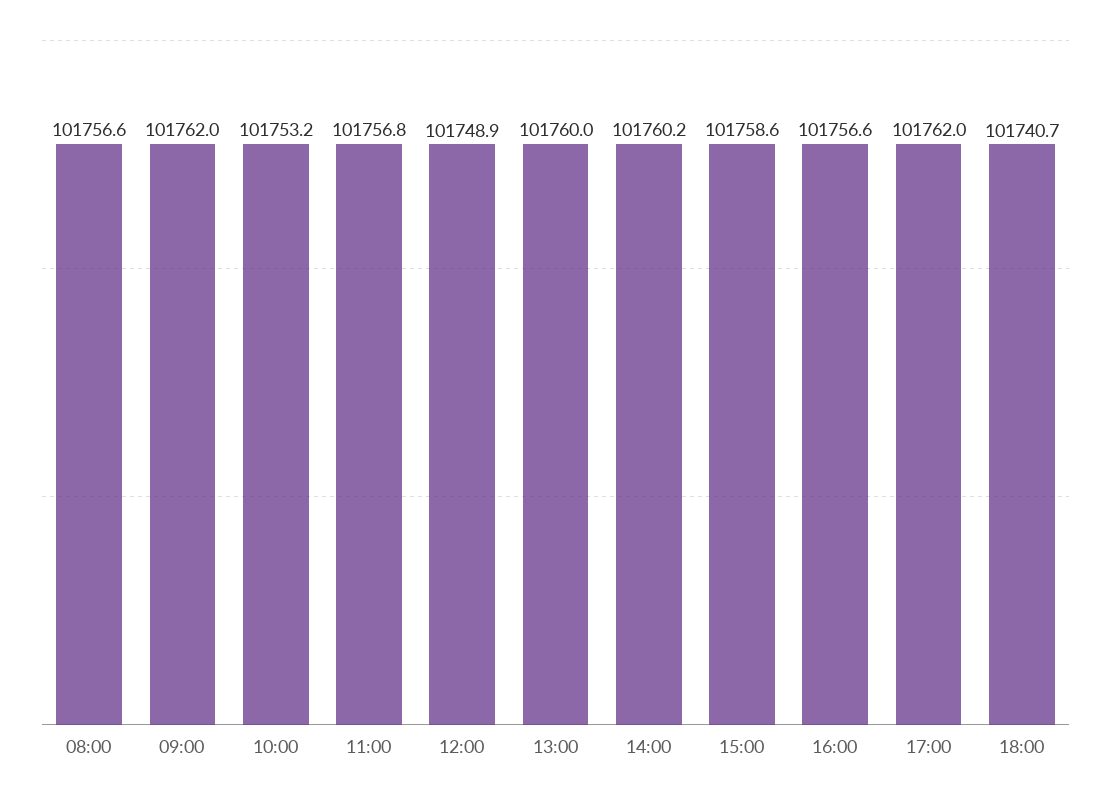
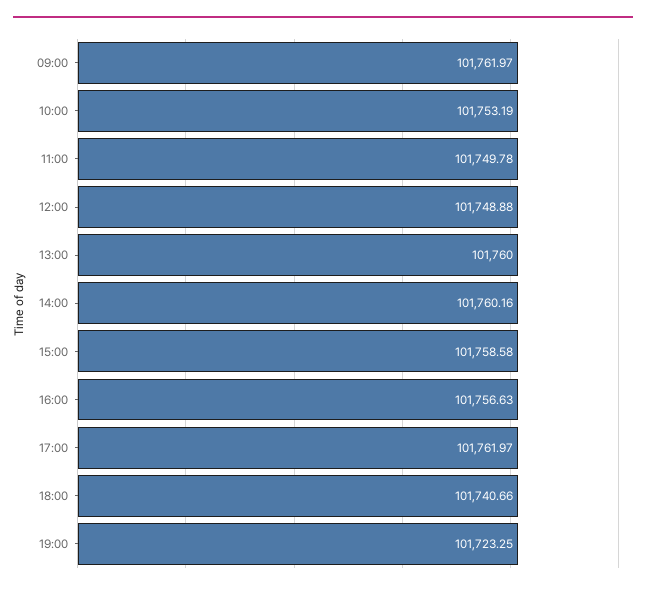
08:00: 101756.6 -> none
11:00: 101756.8 -> 101749.78
19:00: none -> 101723.25

